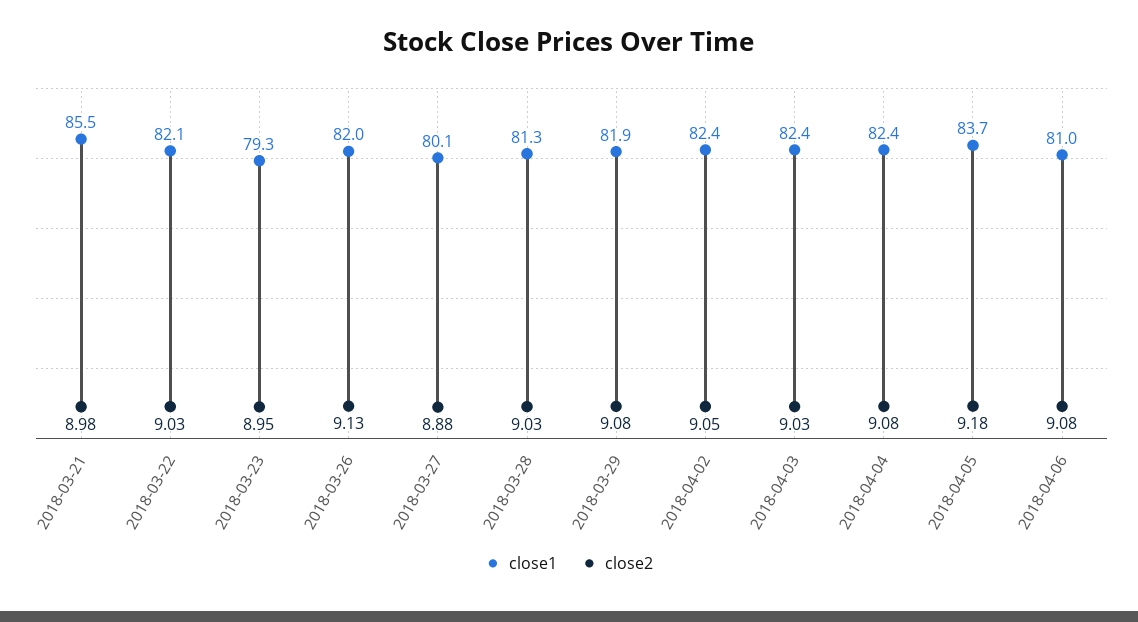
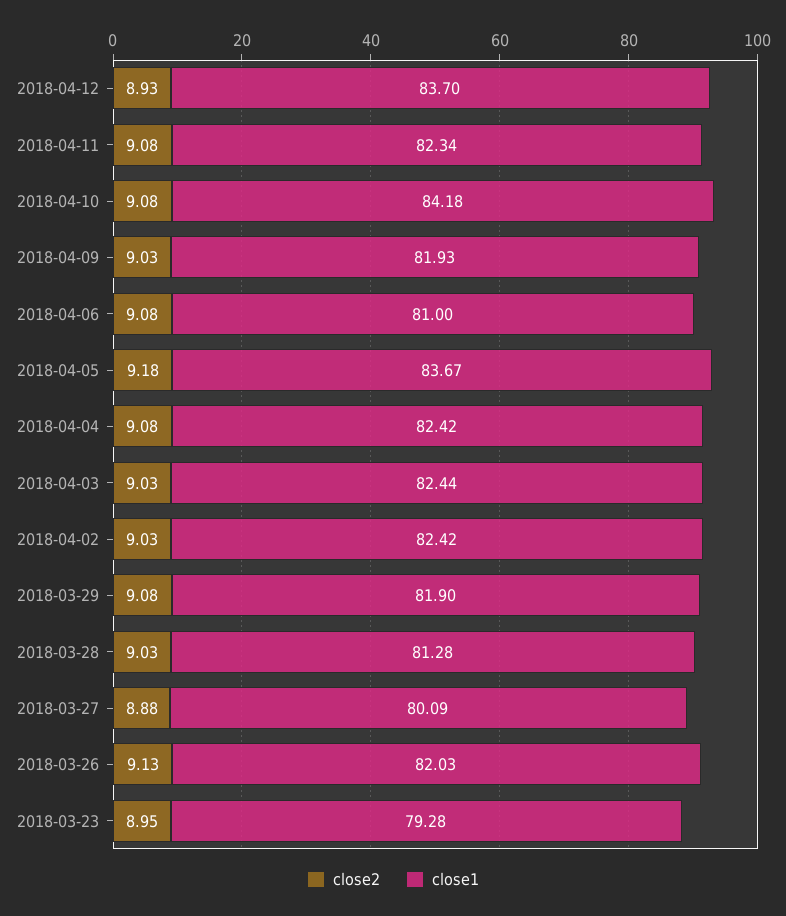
close1, 2018-03-21: 85.5 -> none
close2, 2018-03-21: 8.98 -> none
close1, 2018-03-22: 82.1 -> none
close2, 2018-03-22: 9.03 -> none
close2, 2018-04-02: 9.05 -> 9.03
close2, 2018-04-12: none -> 8.93
close1, 2018-04-12: none -> 83.7
close2, 2018-04-11: none -> 9.08
close1, 2018-04-11: none -> 82.34
close2, 2018-04-10: none -> 9.08
close1, 2018-04-10: none -> 84.18
close2, 2018-04-09: none -> 9.03
close1, 2018-04-09: none -> 81.93

